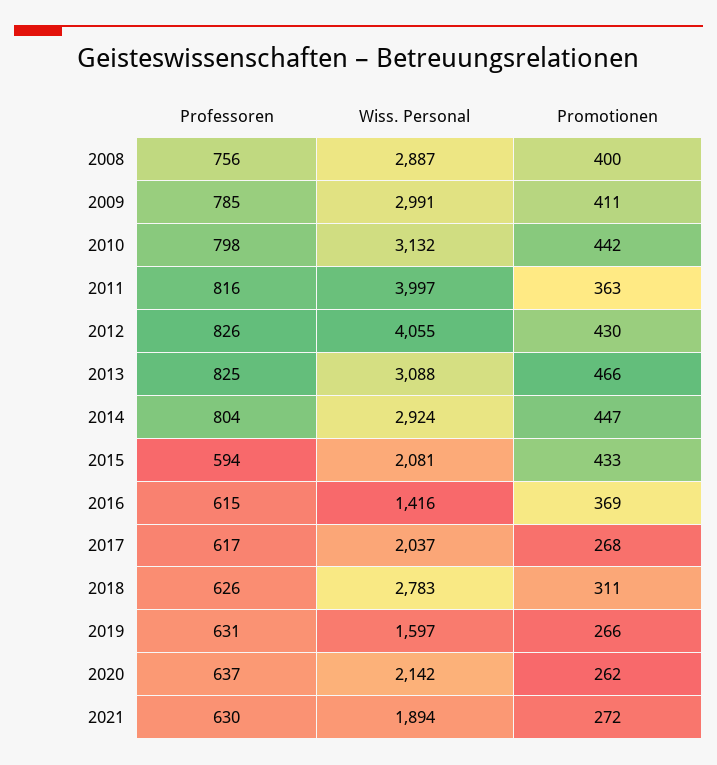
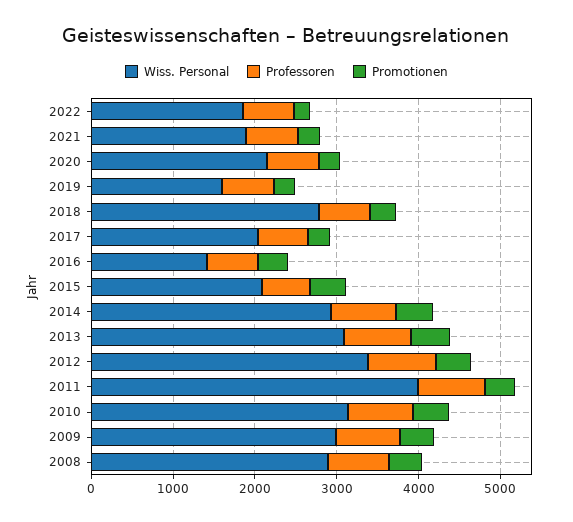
Wiss. Personal, 2012: 4055 -> 3400
Wiss. Personal, 2022: none -> 1800
Professoren, 2022: none -> 600
Promotionen, 2022: none -> 200

